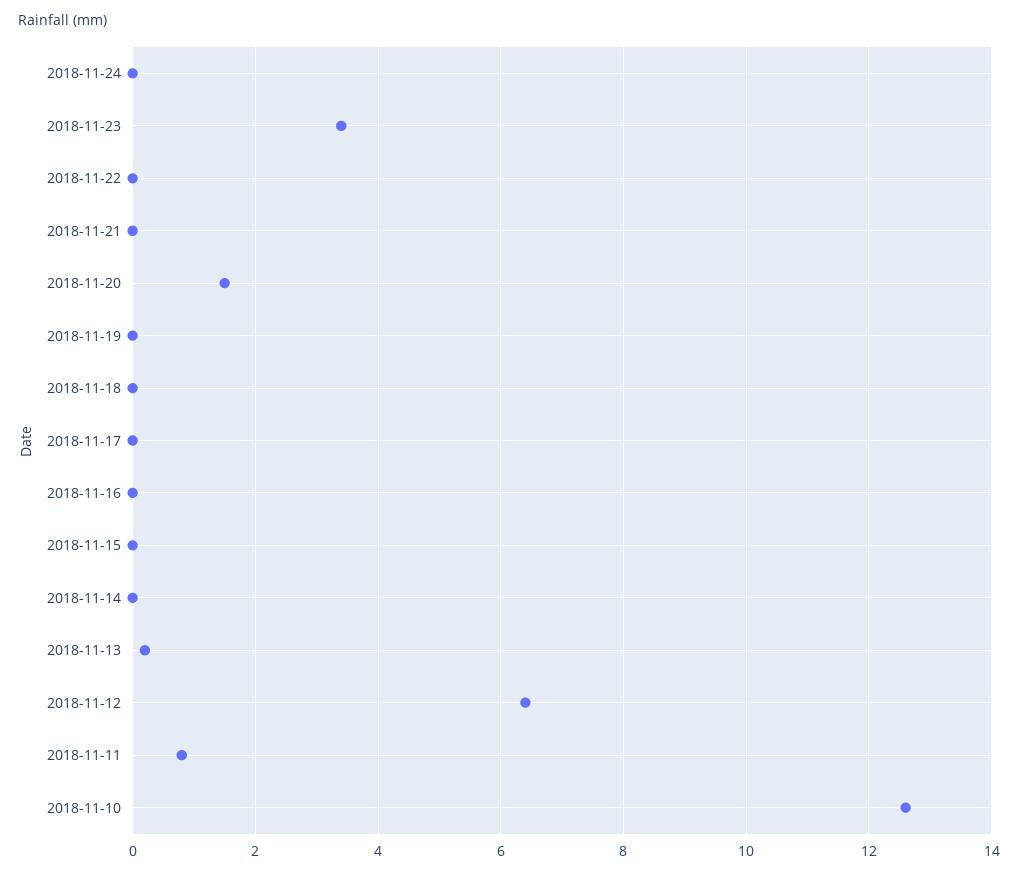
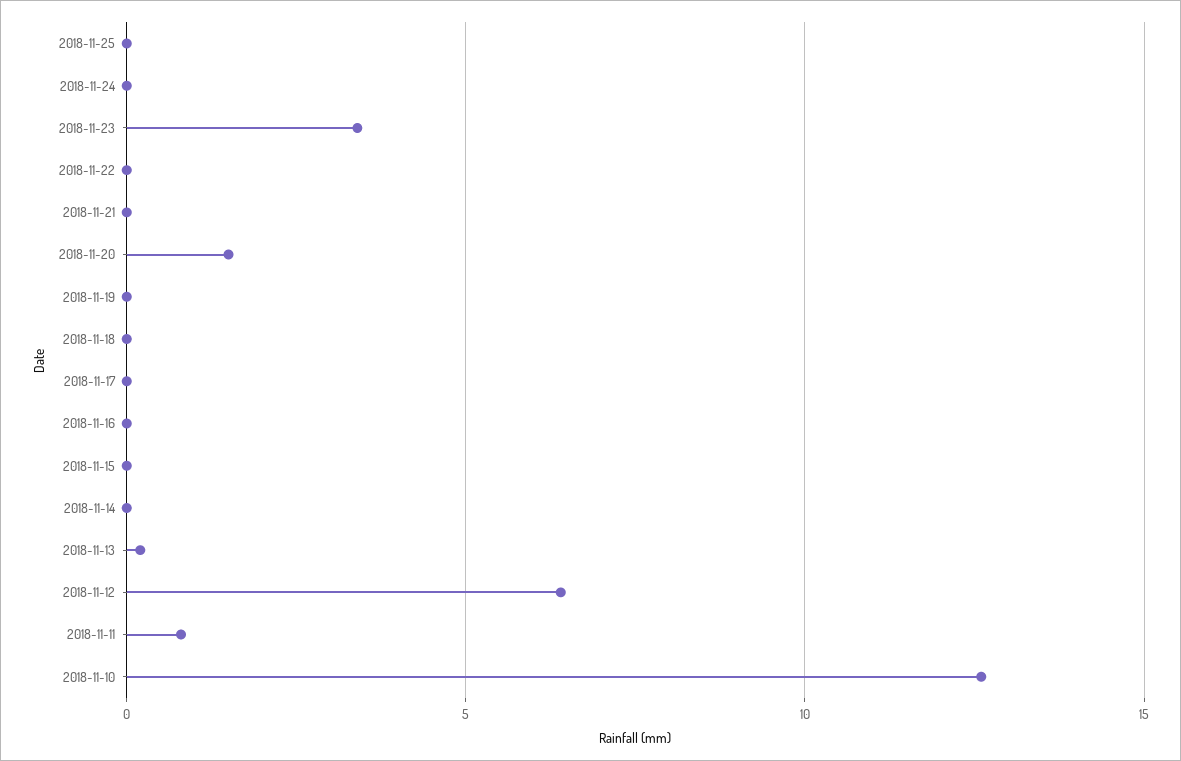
2018-11-25: none -> 0

